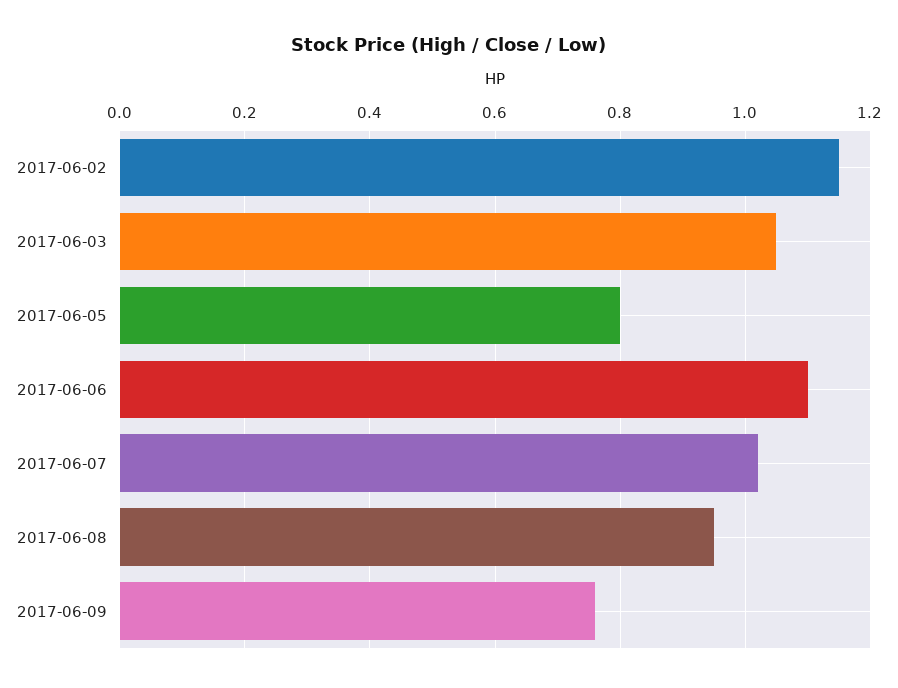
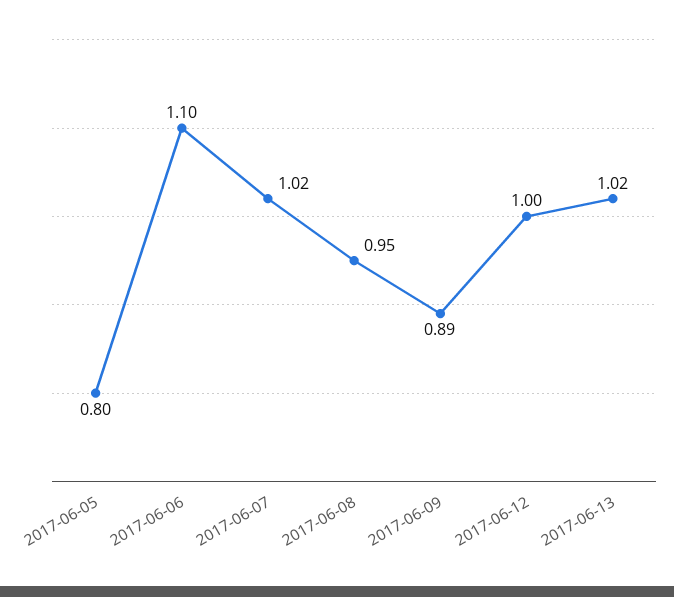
2017-06-02: 1.15 -> none
2017-06-03: 1.05 -> none
2017-06-09: 0.75 -> 0.89
2017-06-12: none -> 1
2017-06-13: none -> 1.02

